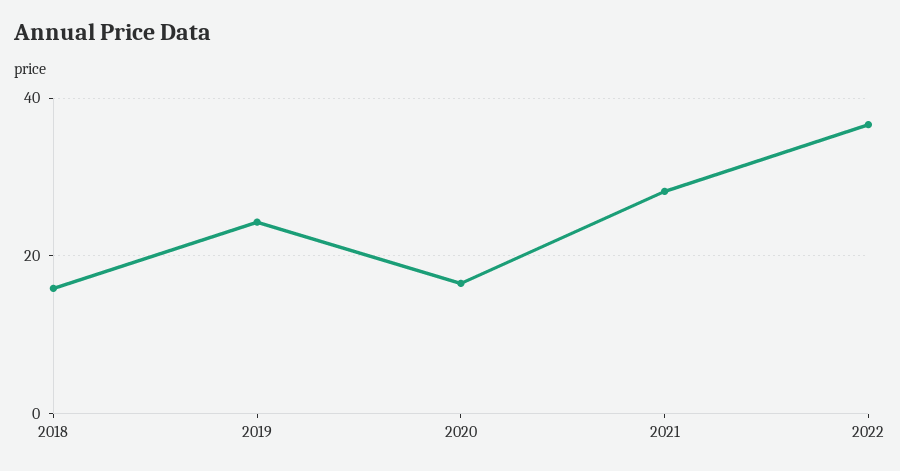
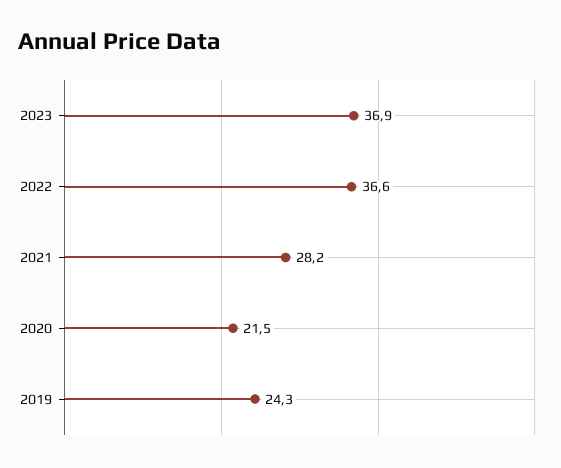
2018: 16 -> none
2020: 16 -> 21.5
2023: none -> 36.9

